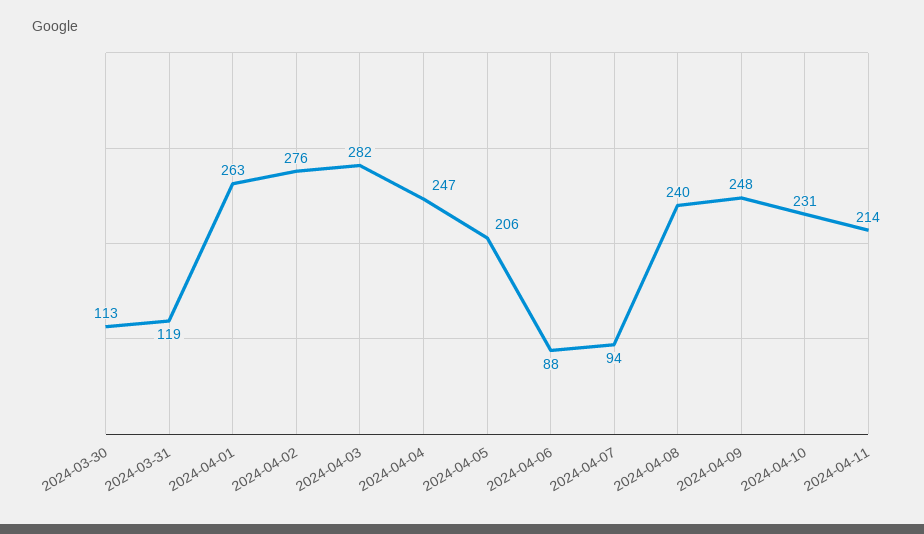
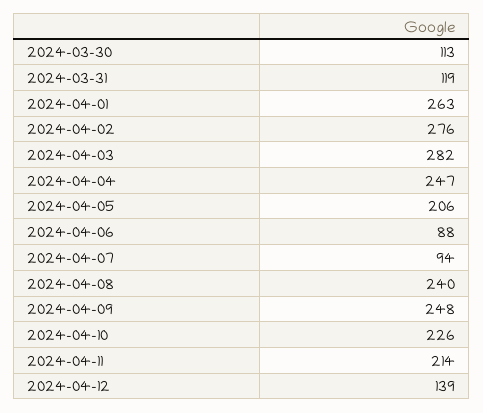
2024-04-10: 231 -> 226
2024-04-12: none -> 139

